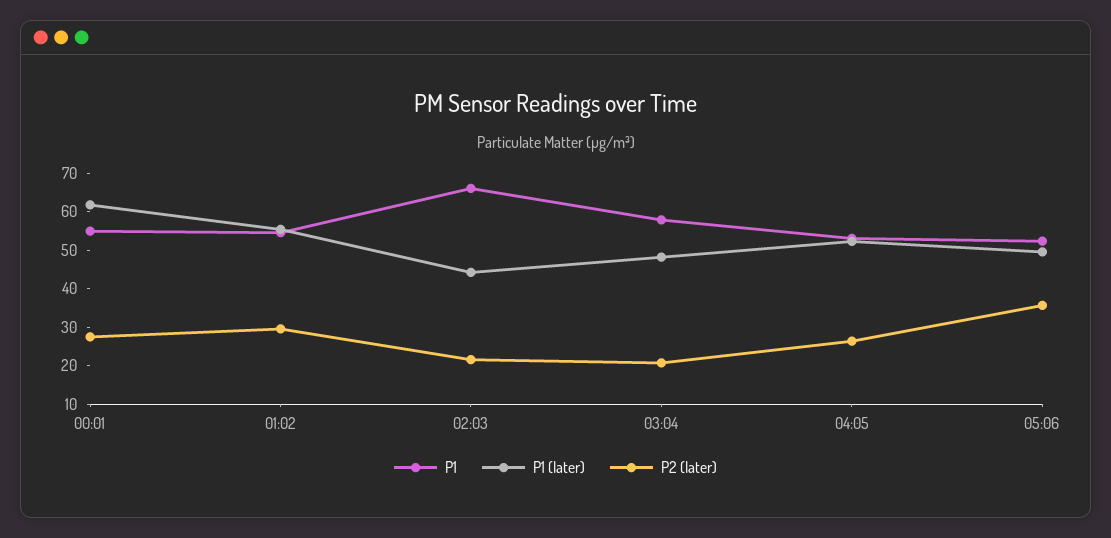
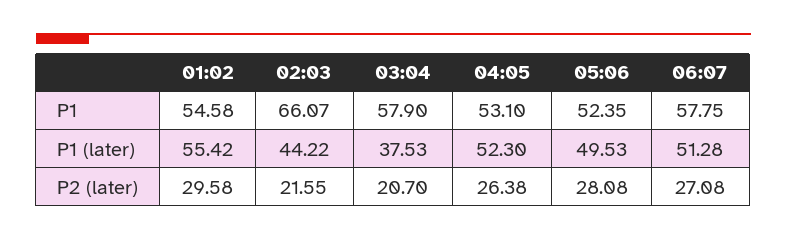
P1, 00:01: 55 -> none
P1 (later), 00:01: 62.5 -> none
P2 (later), 00:01: 27.5 -> none
P1 (later), 03:04: 47.5 -> 37.53
P2 (later), 05:06: 35 -> 28.08
P1, 06:07: none -> 57.75
P1 (later), 06:07: none -> 51.28
P2 (later), 06:07: none -> 27.08

